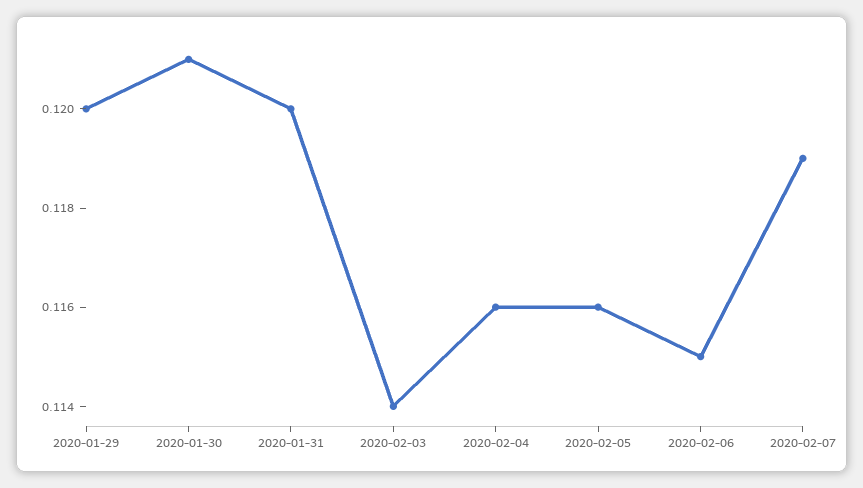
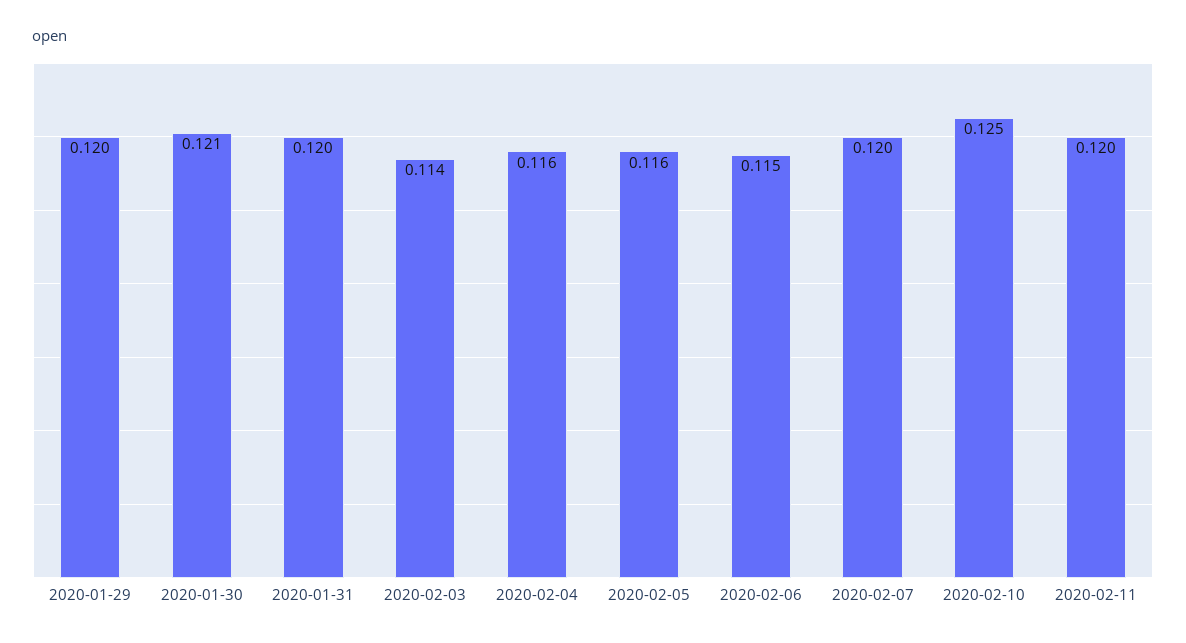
2020-02-07: 0.119 -> 0.12
2020-02-10: none -> 0.125
2020-02-11: none -> 0.12

